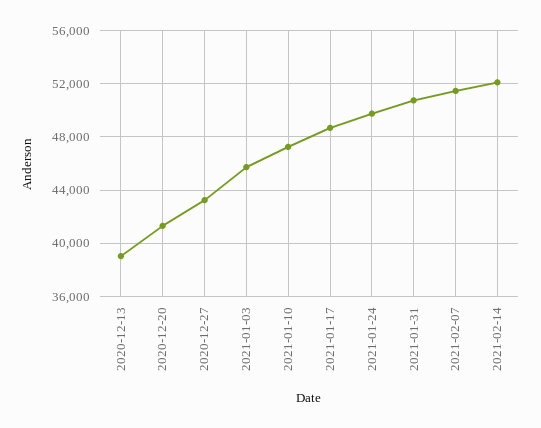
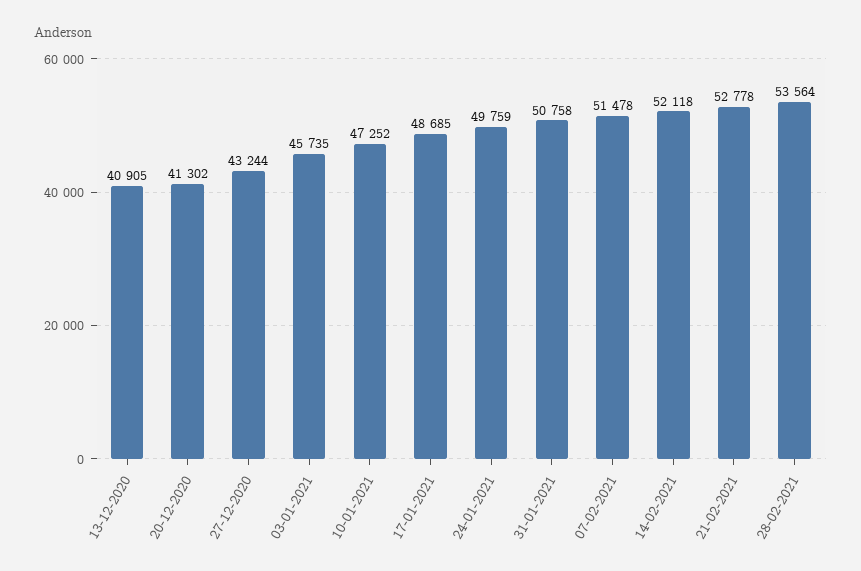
2020-12-13: 39000 -> 40905
21-02-2021: none -> 52778
28-02-2021: none -> 53564

